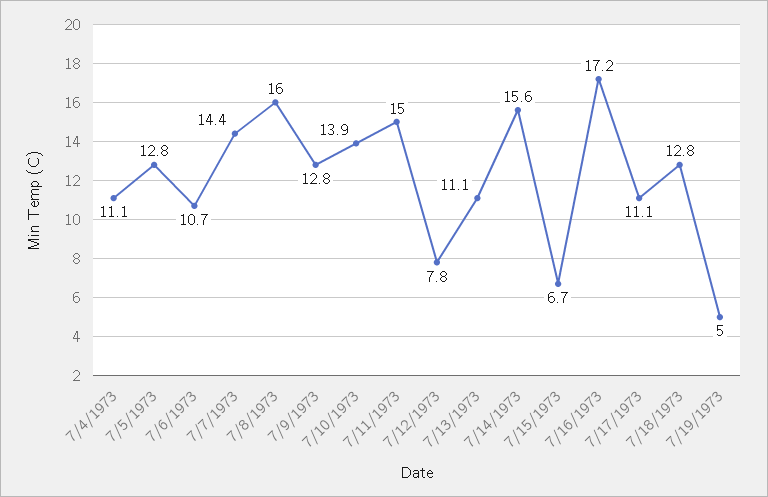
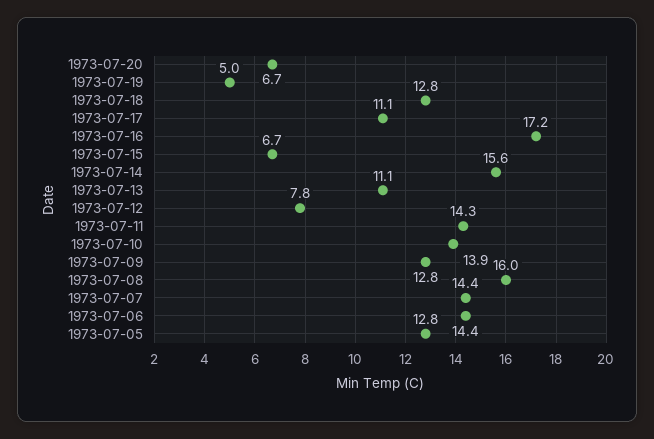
7/4/1973: 11.1 -> none
7/6/1973: 10.7 -> 14.4
7/11/1973: 15 -> 14.3
1973-07-20: none -> 6.7

